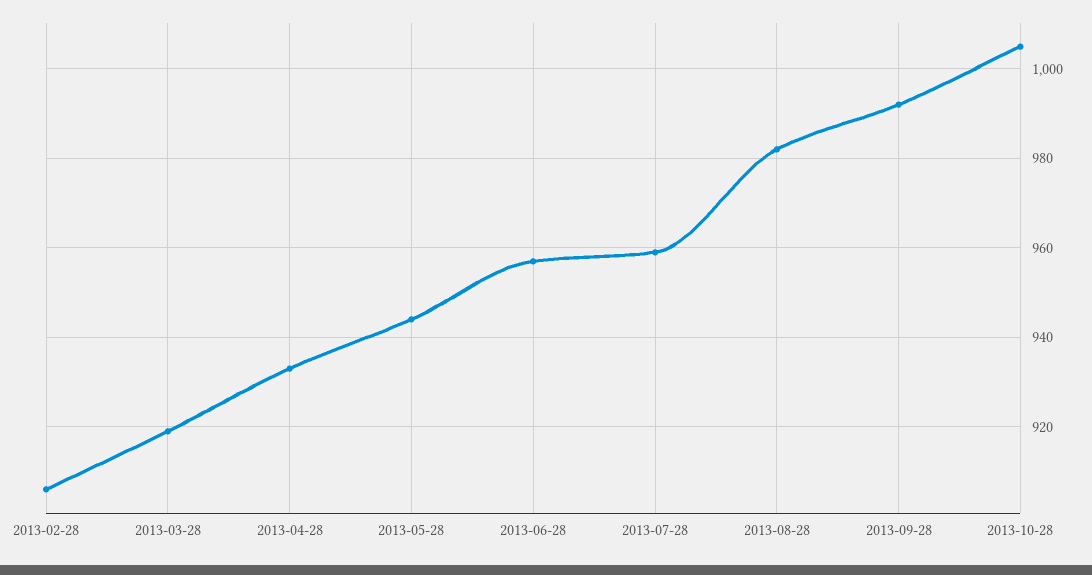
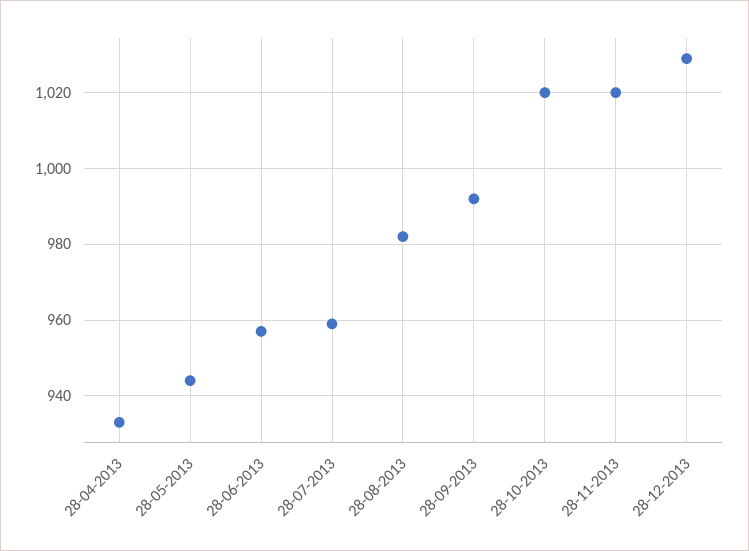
2013-02-28: 905 -> none
2013-03-28: 920 -> none
2013-10-28: 1005 -> 1020
28-11-2013: none -> 1020
28-12-2013: none -> 1030

